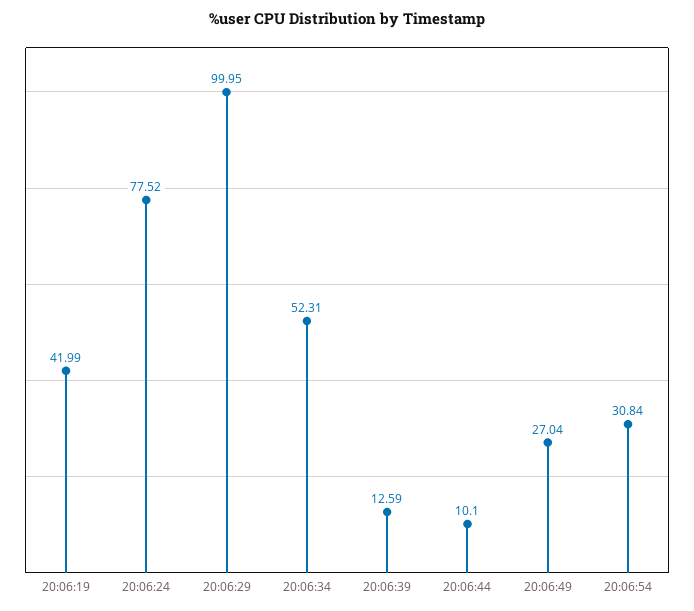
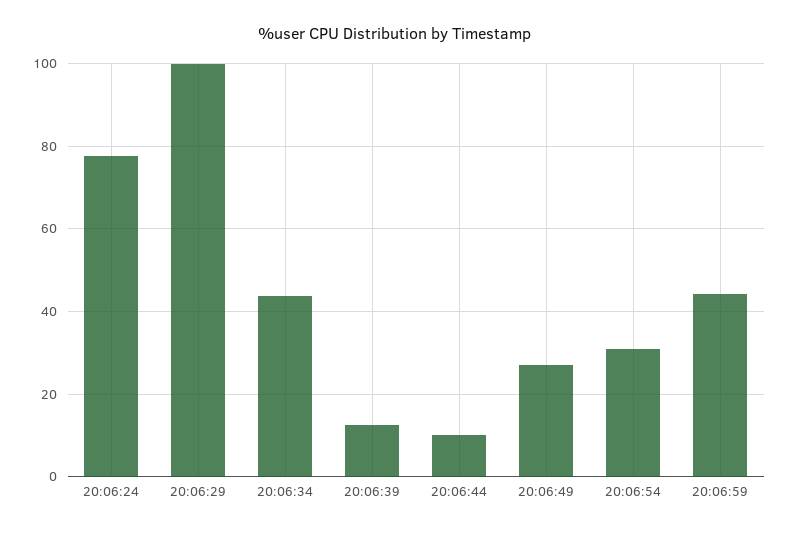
20:06:19: 41.99 -> none
20:06:34: 52.31 -> 44
20:06:59: none -> 44

